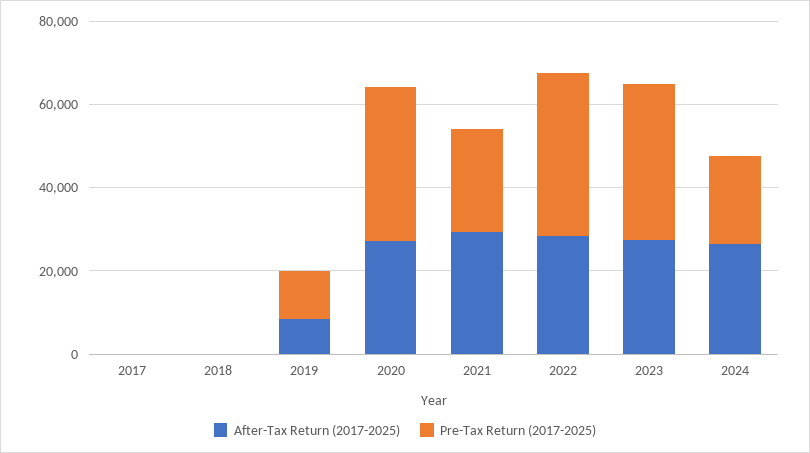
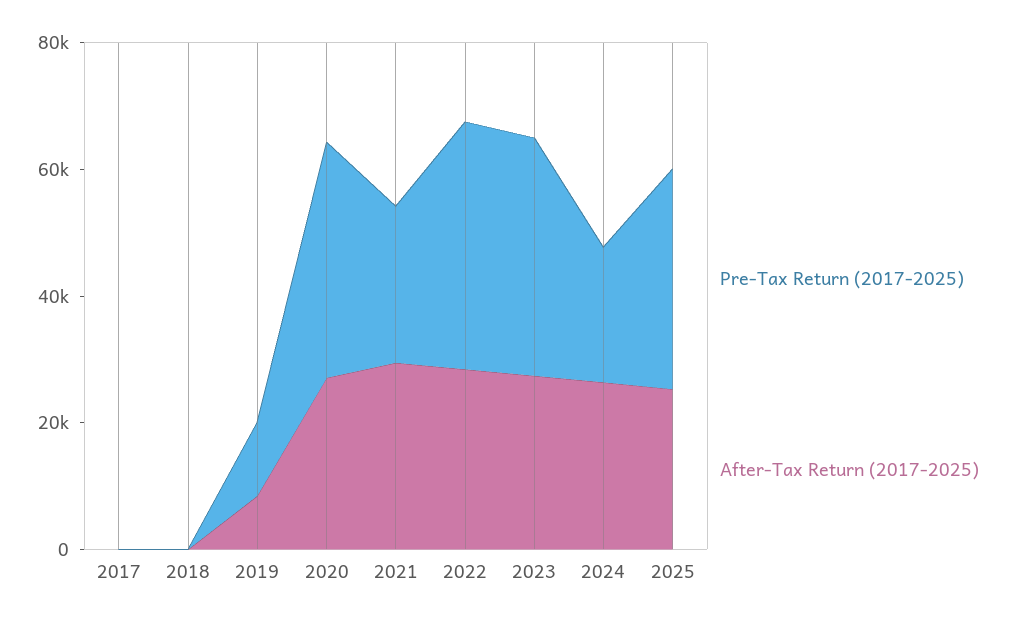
Pre-Tax Return (2017-2025), 2025: none -> 35000
After-Tax Return (2017-2025), 2025: none -> 25000

